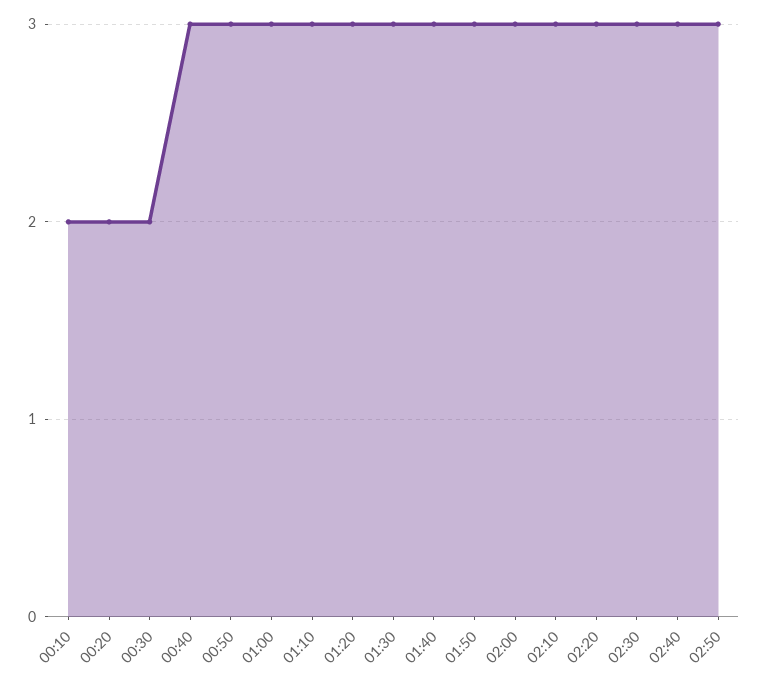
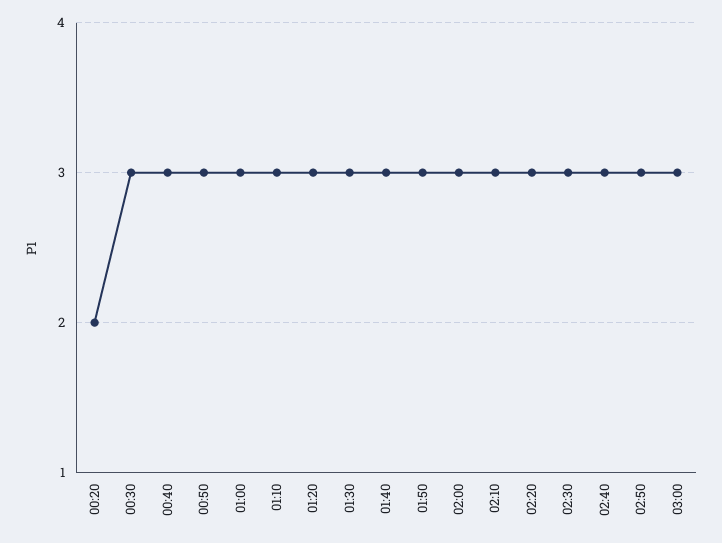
00:10: 2 -> none
00:30: 2 -> 3
03:00: none -> 3

